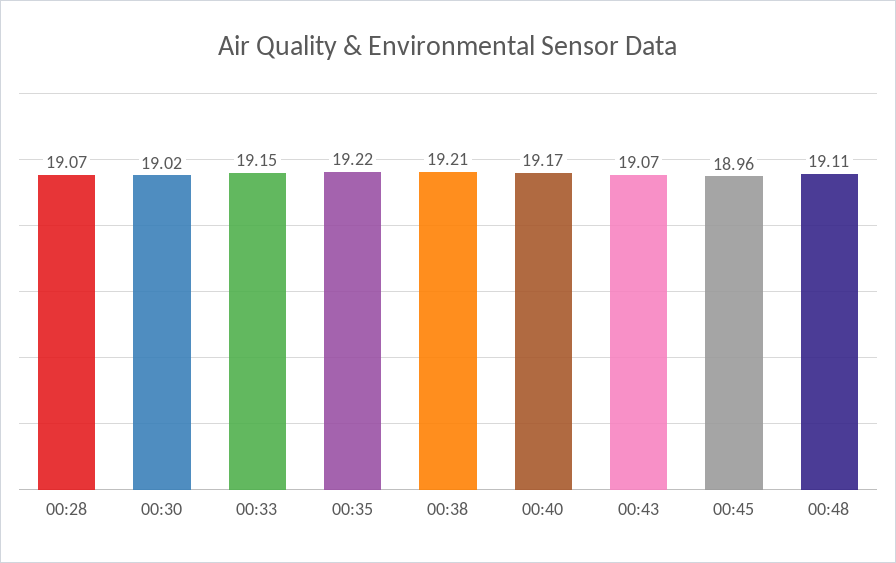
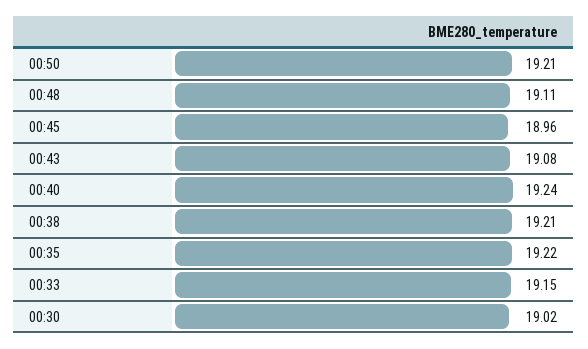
00:28: 19.07 -> none
00:40: 19.17 -> 19.24
00:43: 19.07 -> 19.08
00:50: none -> 19.21

